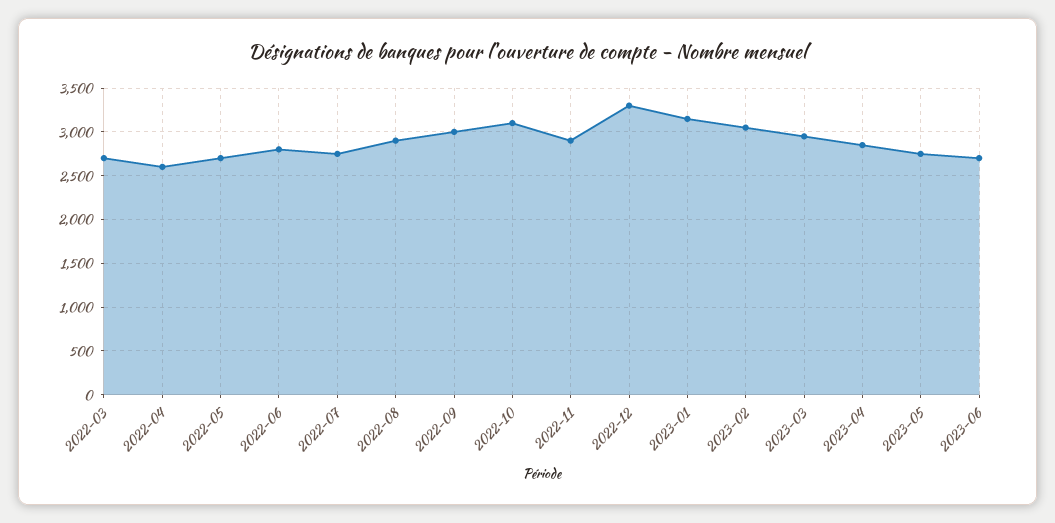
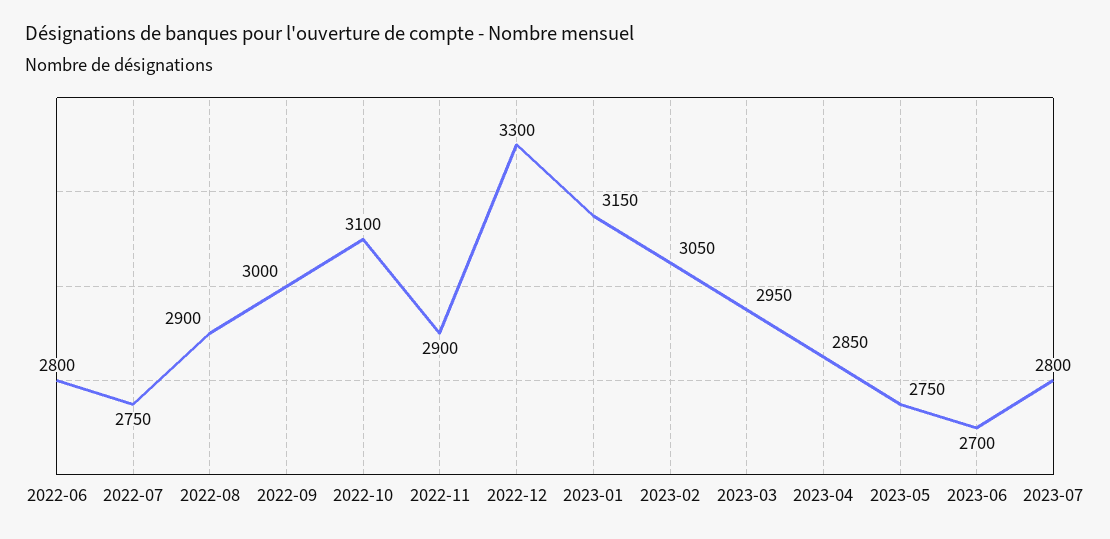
2022-03: 2700 -> none
2022-04: 2600 -> none
2022-05: 2700 -> none
2023-07: none -> 2800

